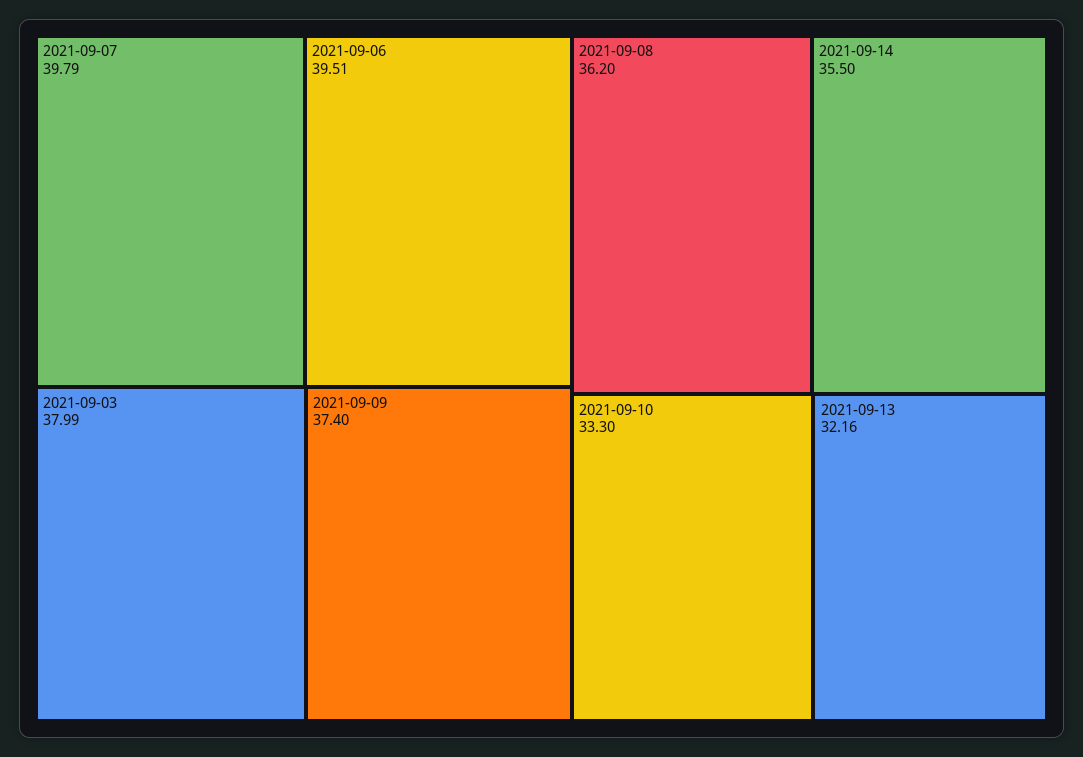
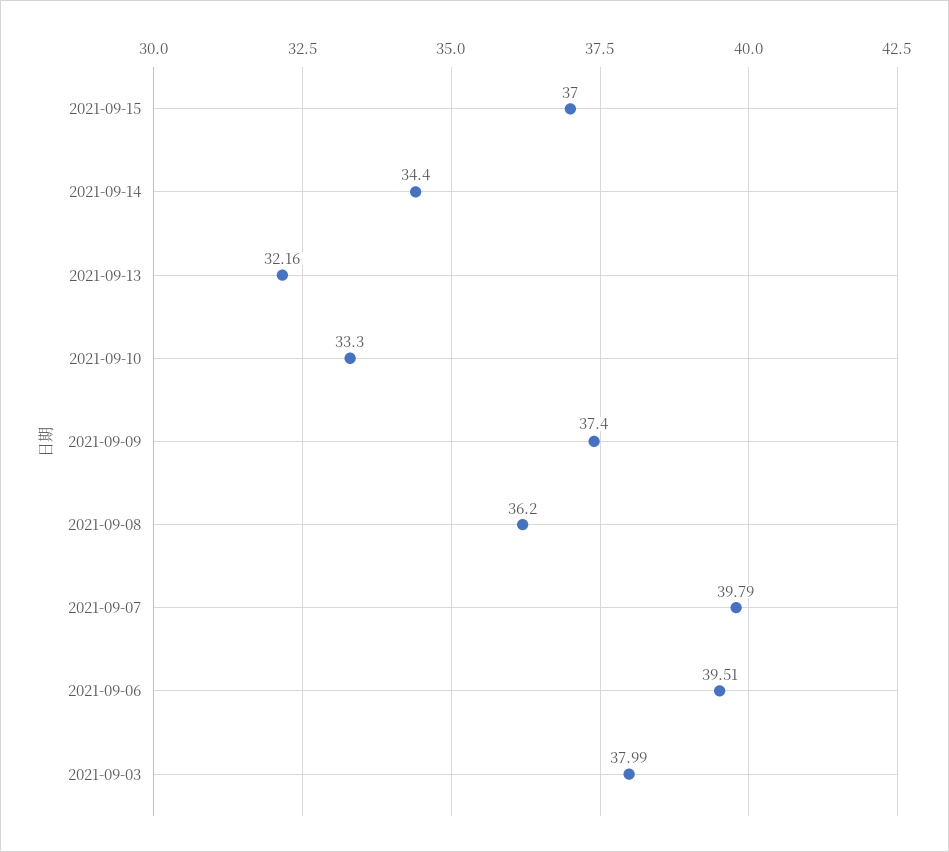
2021-09-14: 35.5 -> 34.4
2021-09-15: none -> 37

